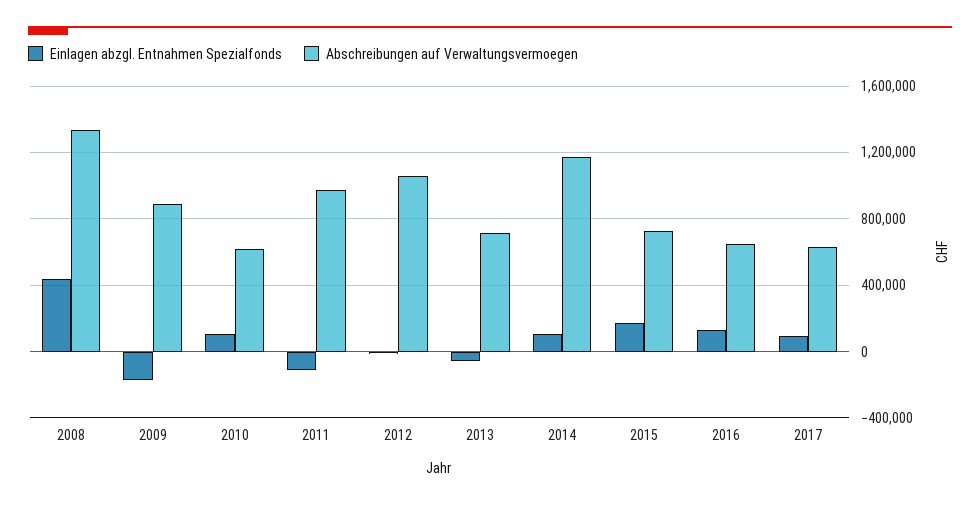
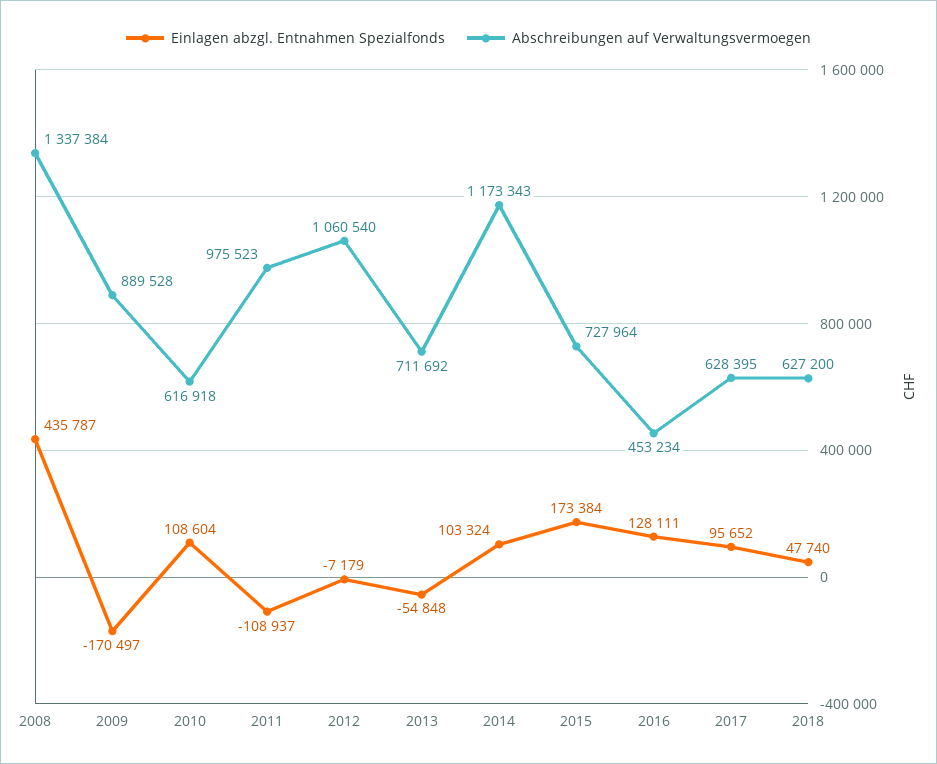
Abschreibungen auf Verwaltungsvermoegen, 2016: 650000 -> 453234
Einlagen abzgl. Entnahmen Spezialfonds, 2018: none -> 47740
Abschreibungen auf Verwaltungsvermoegen, 2018: none -> 627200

